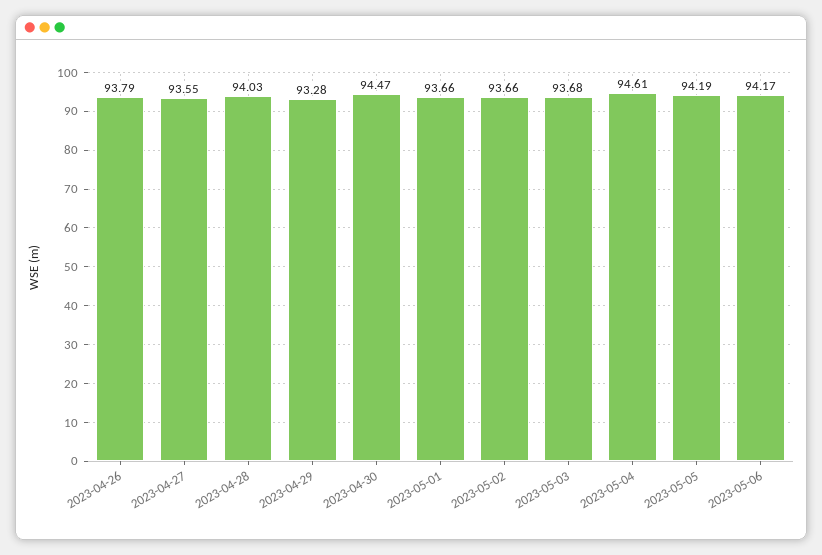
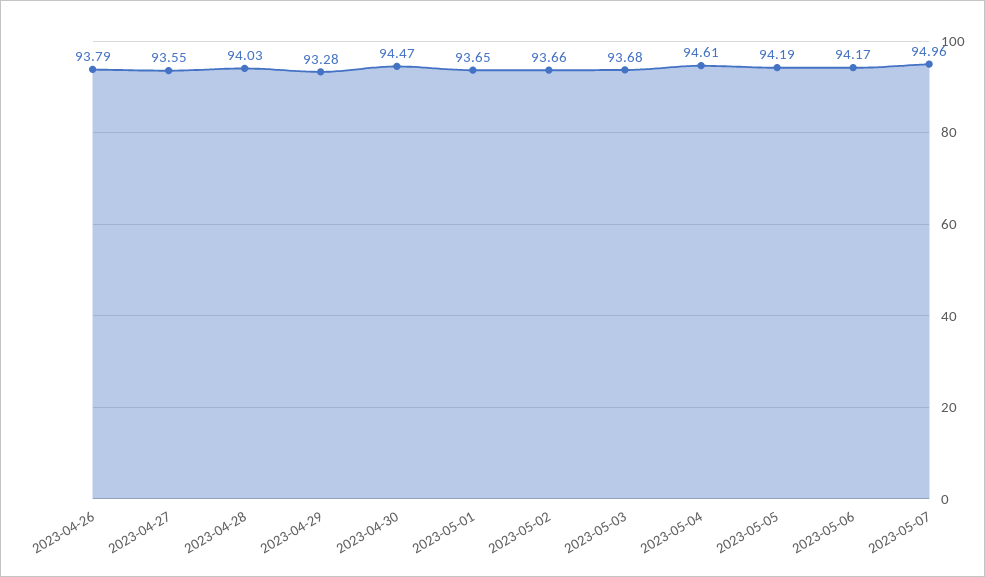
2023-05-01: 93.66 -> 93.65
2023-05-07: none -> 94.96

